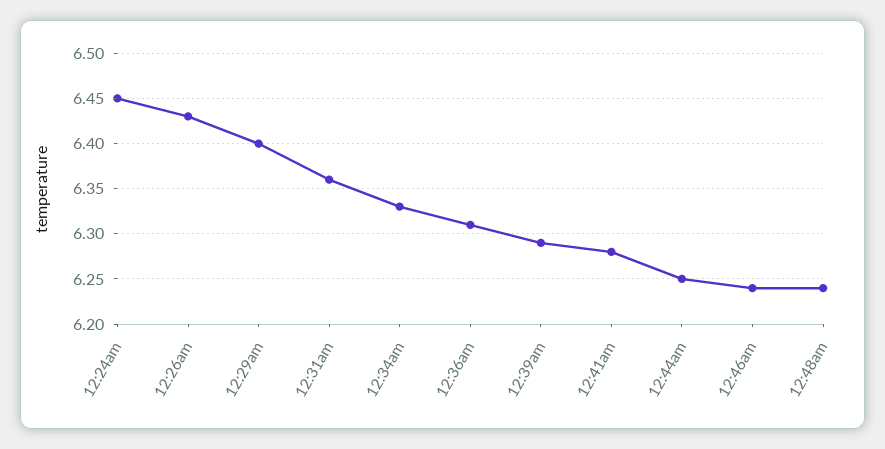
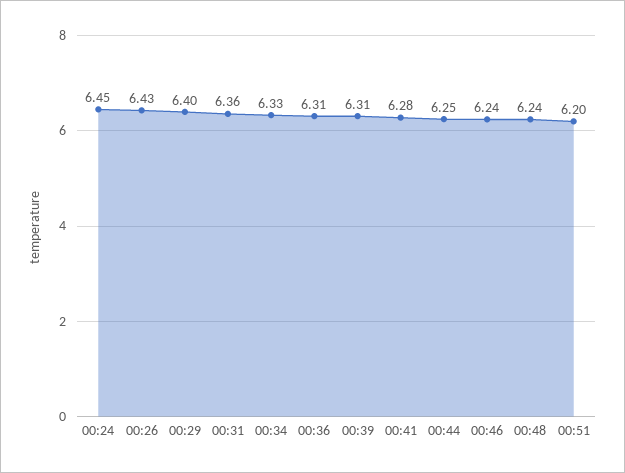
12:39am: 6.29 -> 6.31
00:51: none -> 6.2

